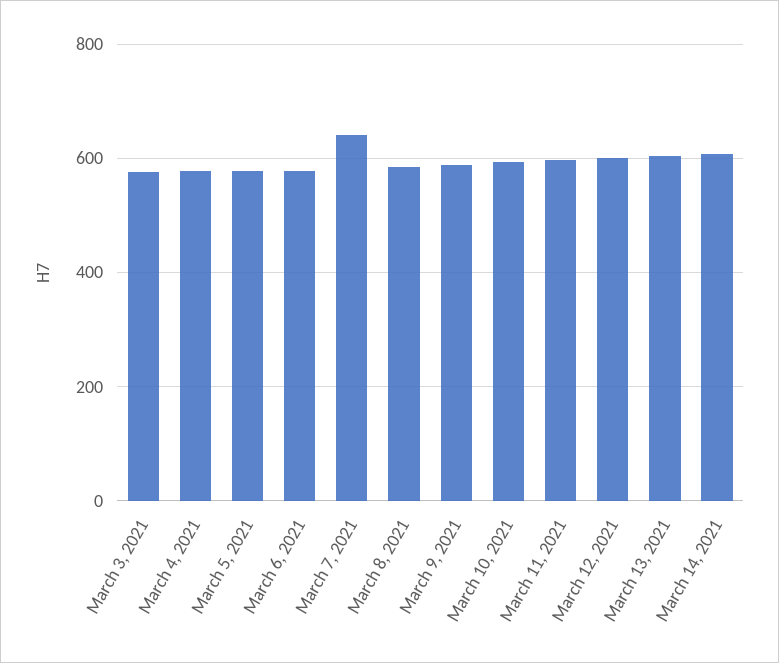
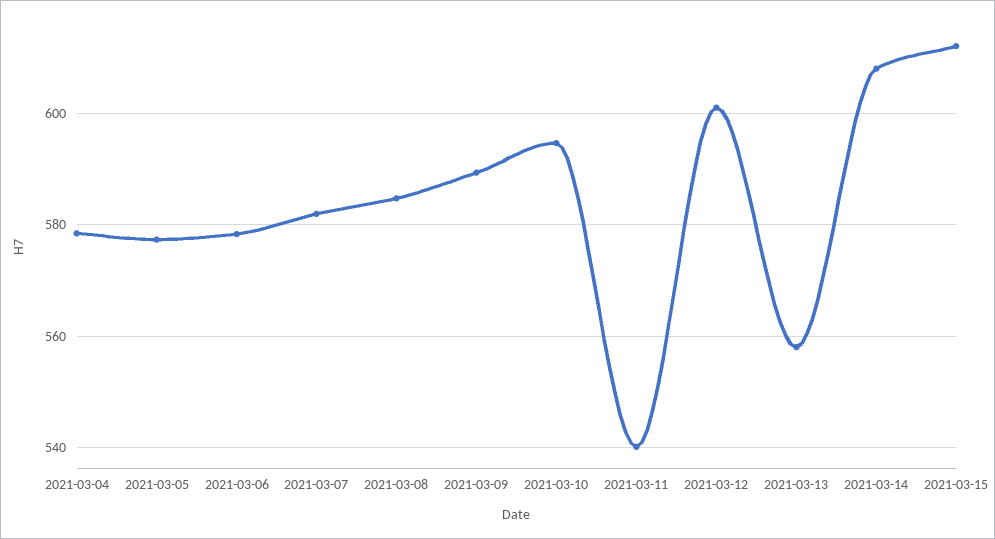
March 3, 2021: 580 -> none
March 7, 2021: 640 -> 582
March 11, 2021: 600 -> 540
March 13, 2021: 600 -> 558
2021-03-15: none -> 612

